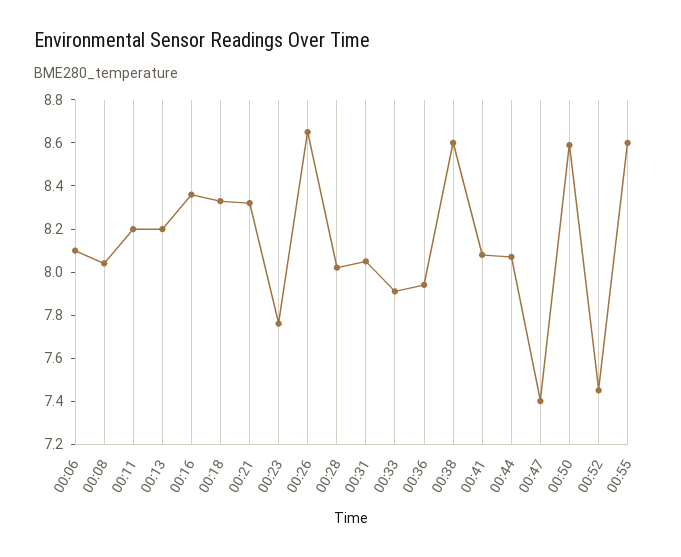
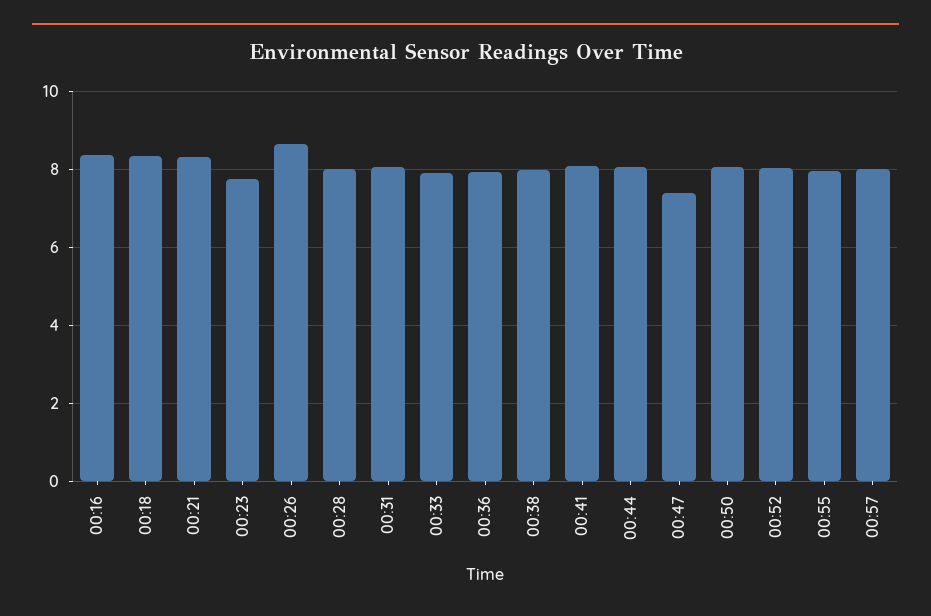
00:06: 8.1 -> none
00:08: 8.05 -> none
00:11: 8.2 -> none
00:13: 8.2 -> none
00:38: 8.6 -> 8
00:50: 8.6 -> 8
00:52: 7.45 -> 8
00:55: 8.6 -> 8
00:57: none -> 8

